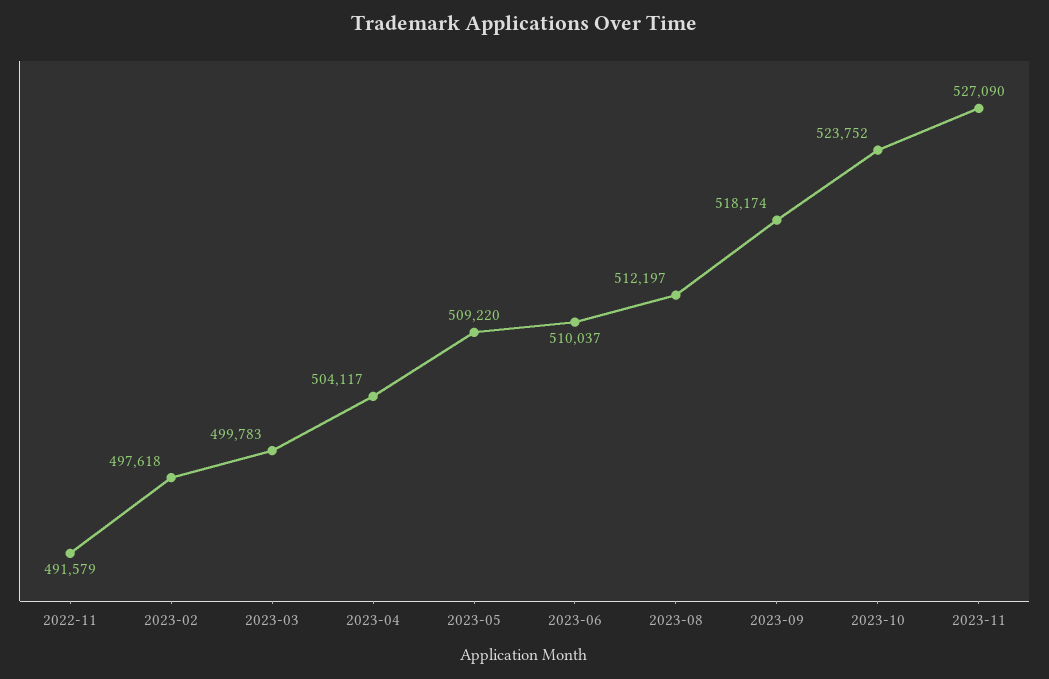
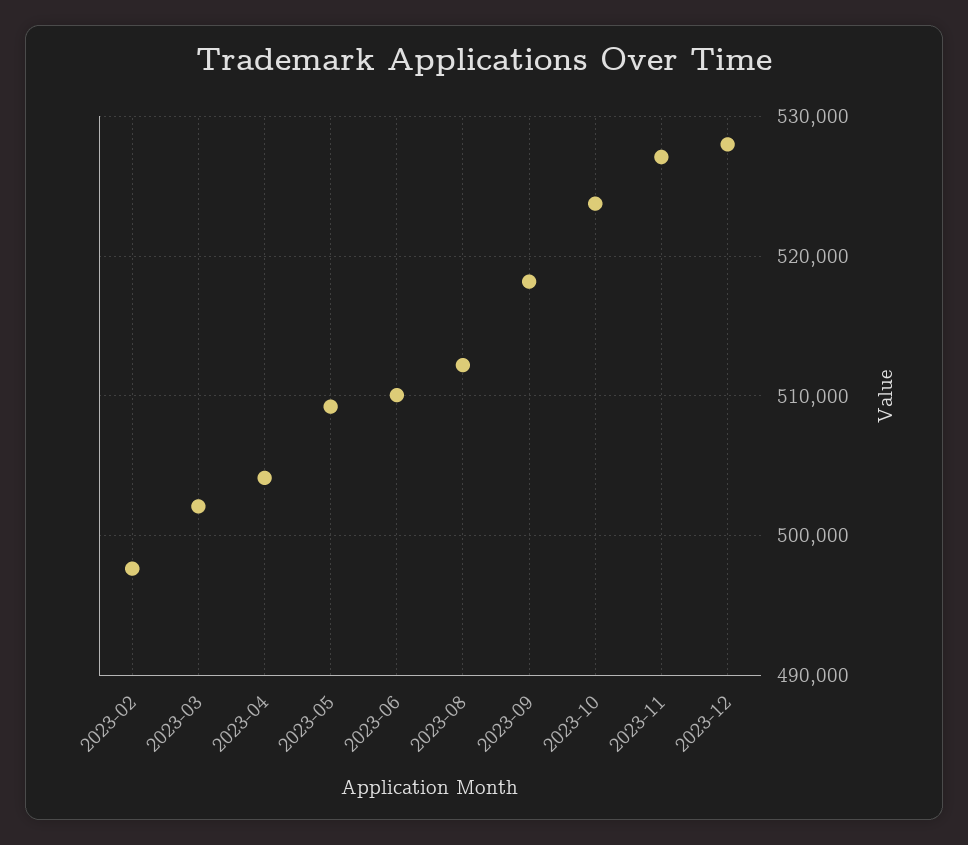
2022-11: 491579 -> none
2023-03: 499783 -> 502000
2023-12: none -> 528000

